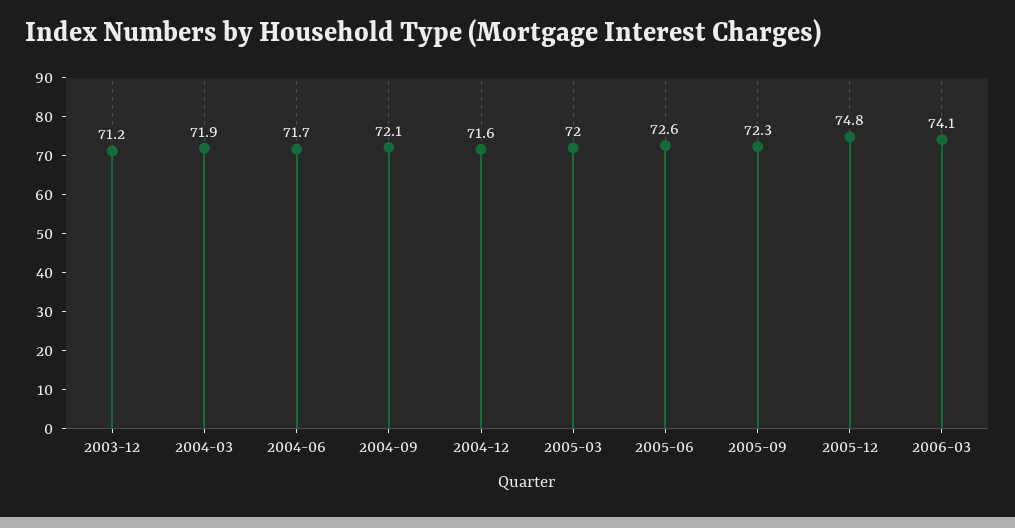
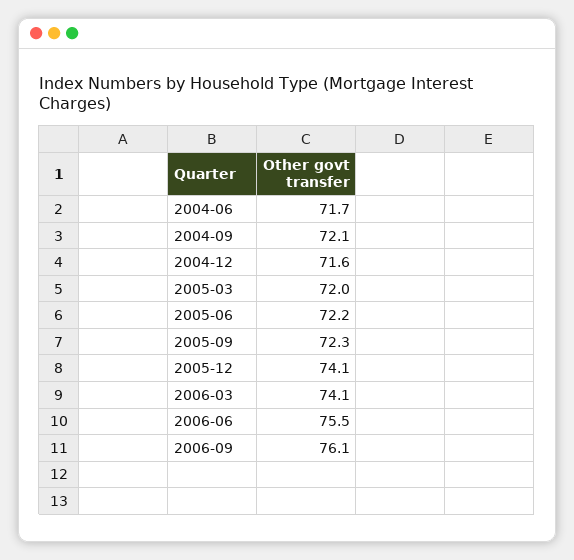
2003-12: 71.2 -> none
2004-03: 71.9 -> none
2005-06: 72.6 -> 72.2
2005-12: 74.8 -> 74.1
2006-06: none -> 75.5
2006-09: none -> 76.1

